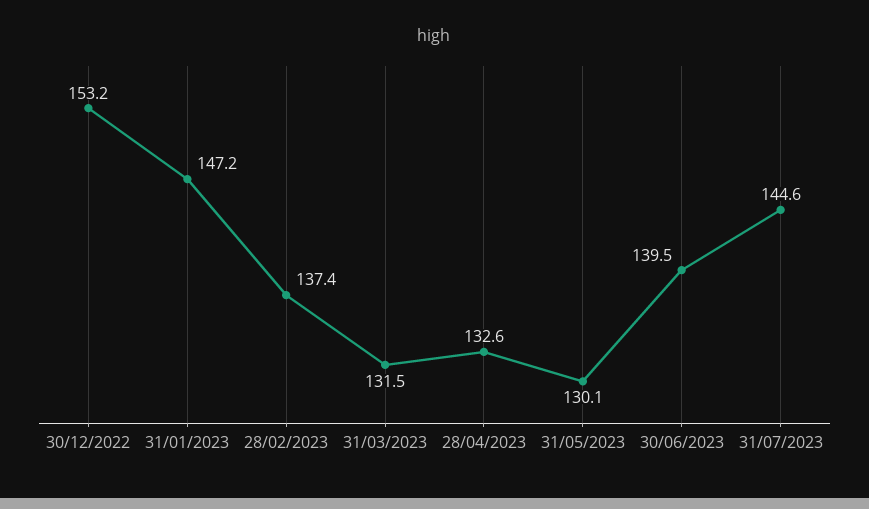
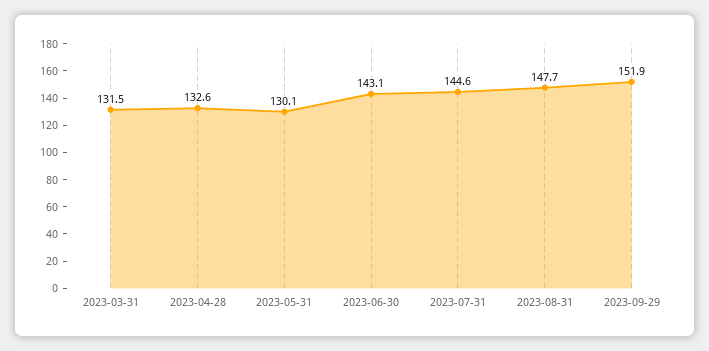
30/12/2022: 153.2 -> none
31/01/2023: 147.2 -> none
28/02/2023: 137.4 -> none
30/06/2023: 139.5 -> 143.1
2023-08-31: none -> 147.7
2023-09-29: none -> 151.9

